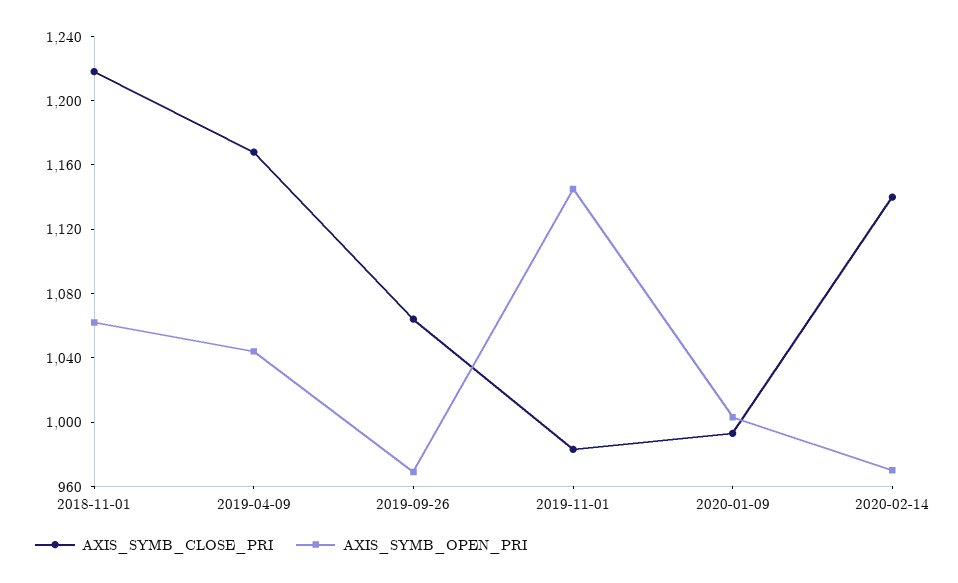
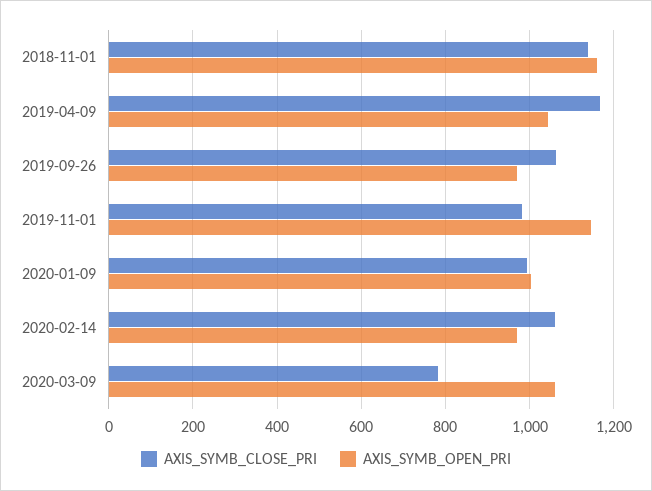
AXIS_SYMB_CLOSE_PRI, 2018-11-01: 1220 -> 1140
AXIS_SYMB_OPEN_PRI, 2018-11-01: 1060 -> 1160
AXIS_SYMB_CLOSE_PRI, 2020-02-14: 1140 -> 1060
AXIS_SYMB_CLOSE_PRI, 2020-03-09: none -> 780
AXIS_SYMB_OPEN_PRI, 2020-03-09: none -> 1060

